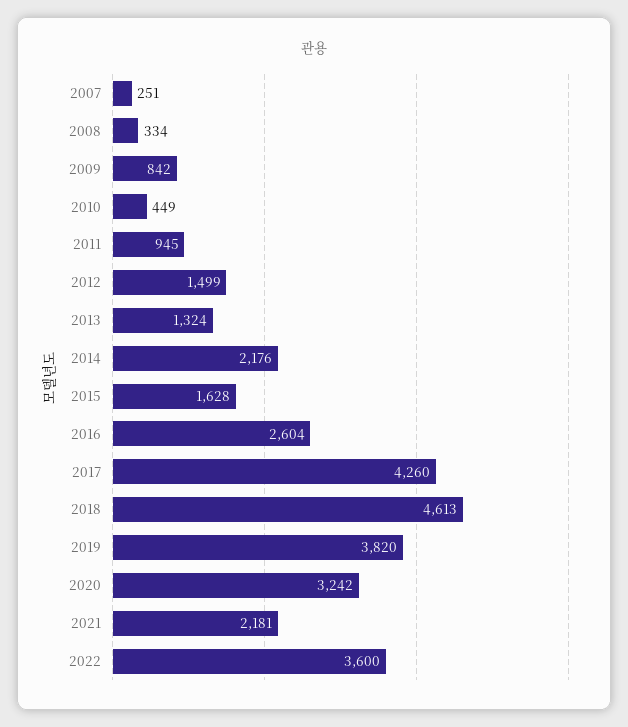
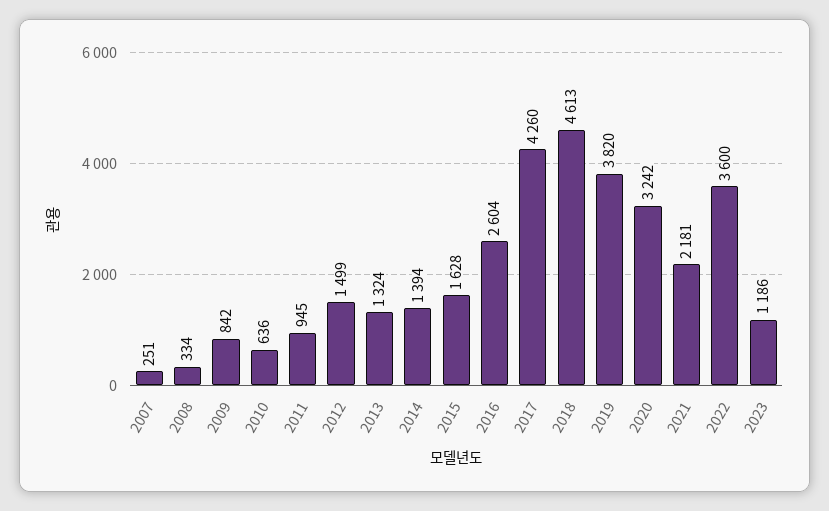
2010: 449 -> 636
2014: 2176 -> 1394
2023: none -> 1186

